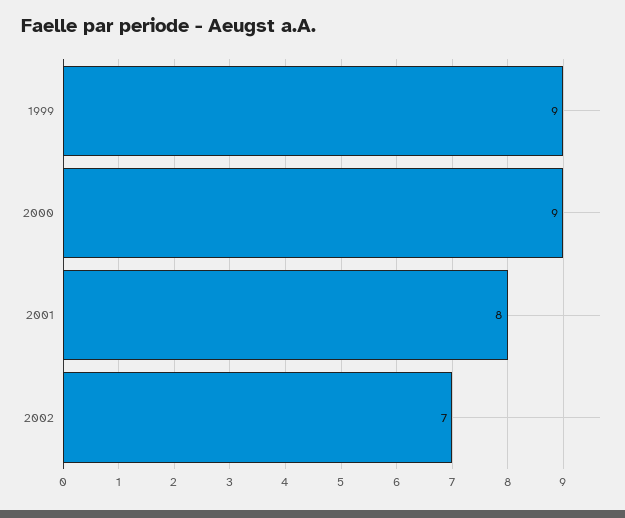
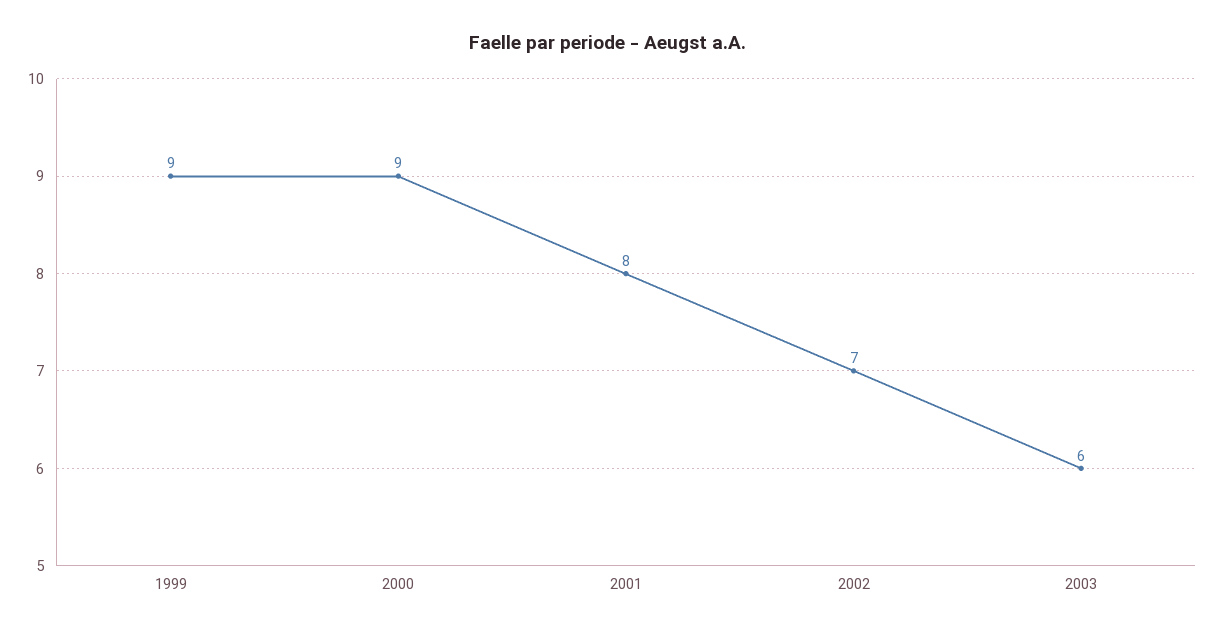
2003: none -> 6

